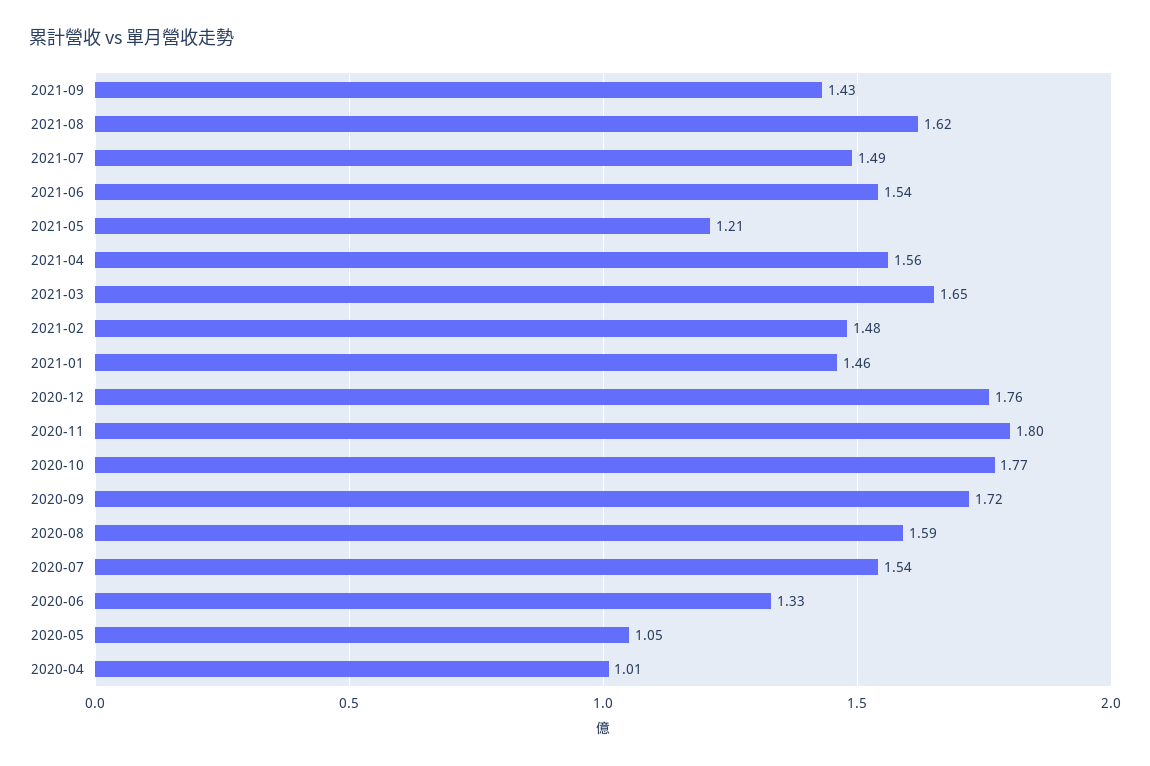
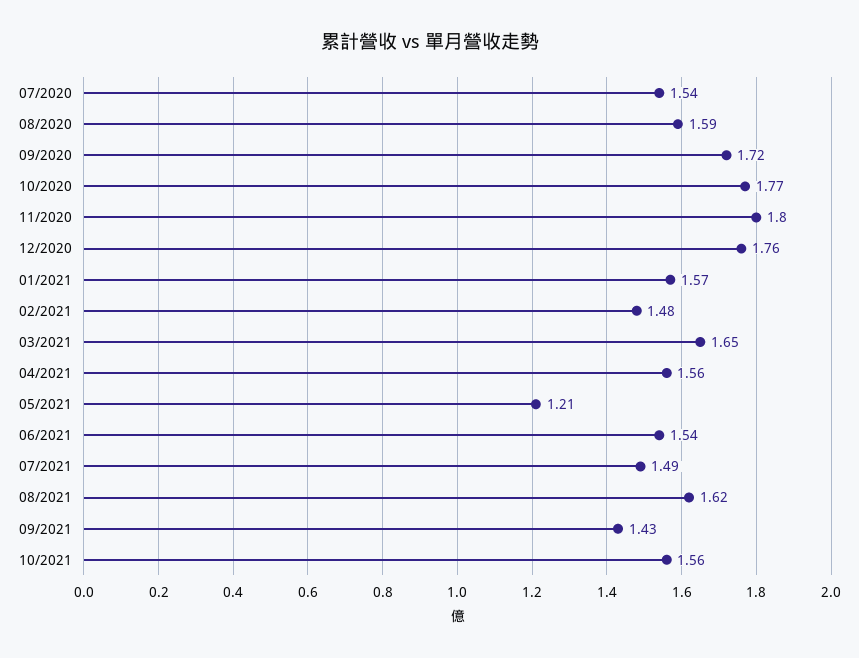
2021-01: 1.46 -> 1.57
2020-06: 1.33 -> none
2020-05: 1.05 -> none
2020-04: 1.01 -> none
10/2021: none -> 1.56

